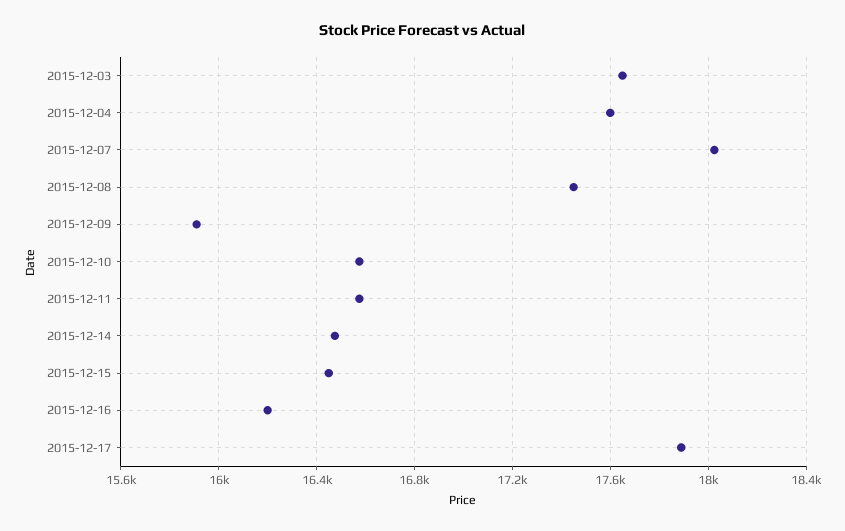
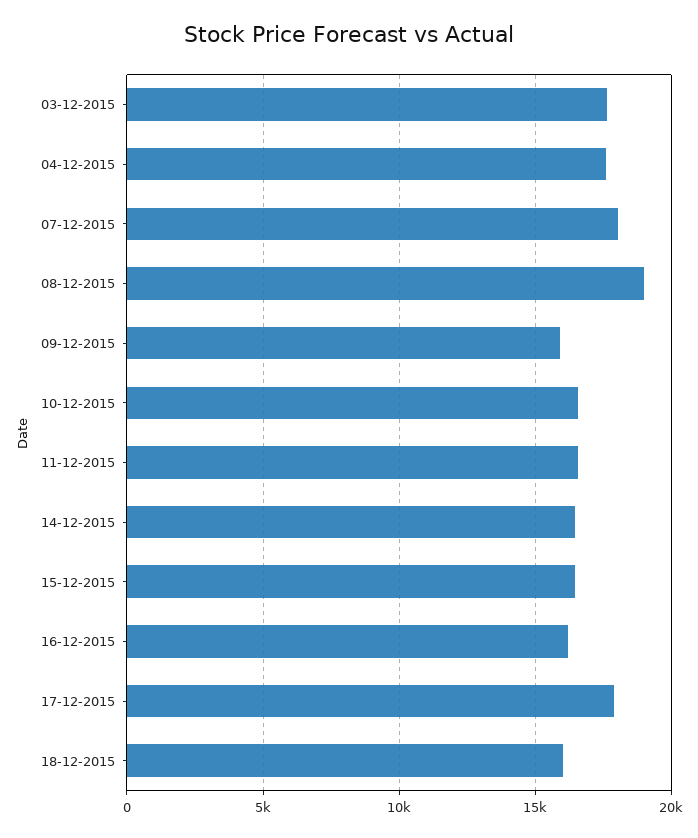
2015-12-08: 17450 -> 19000
18-12-2015: none -> 16000

